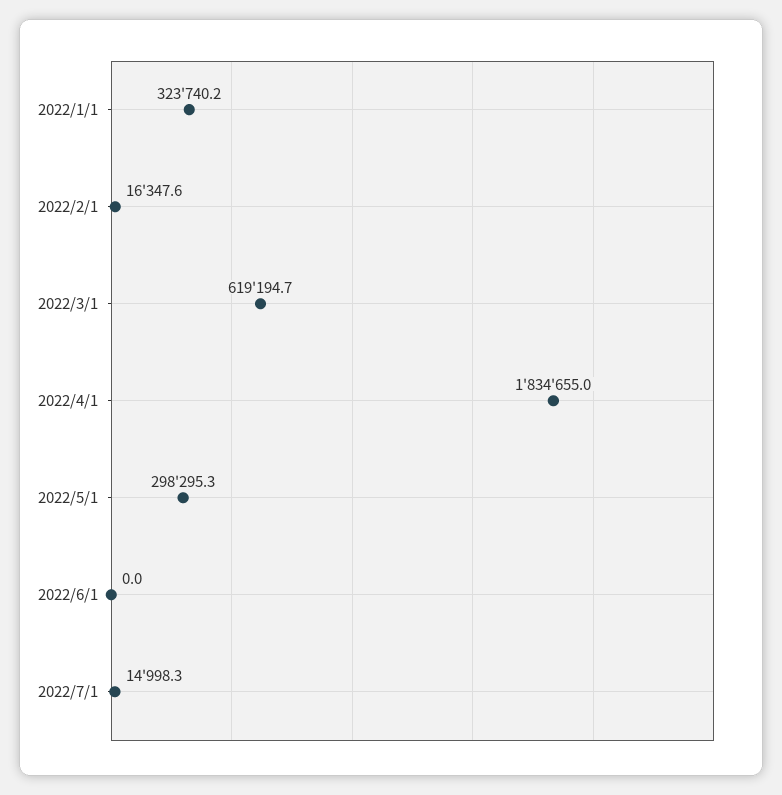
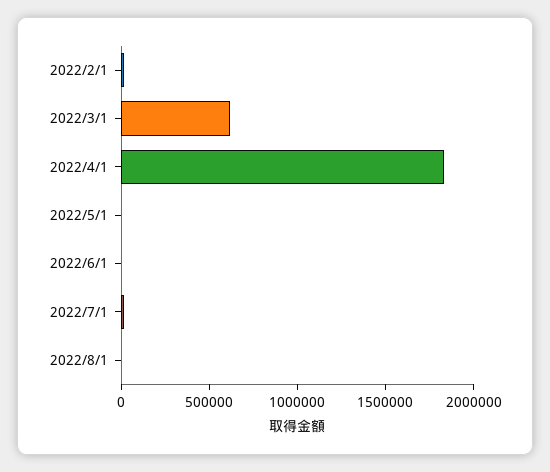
2022/1/1: 323740.2 -> none
2022/5/1: 298295.3 -> 0
2022/8/1: none -> 0

